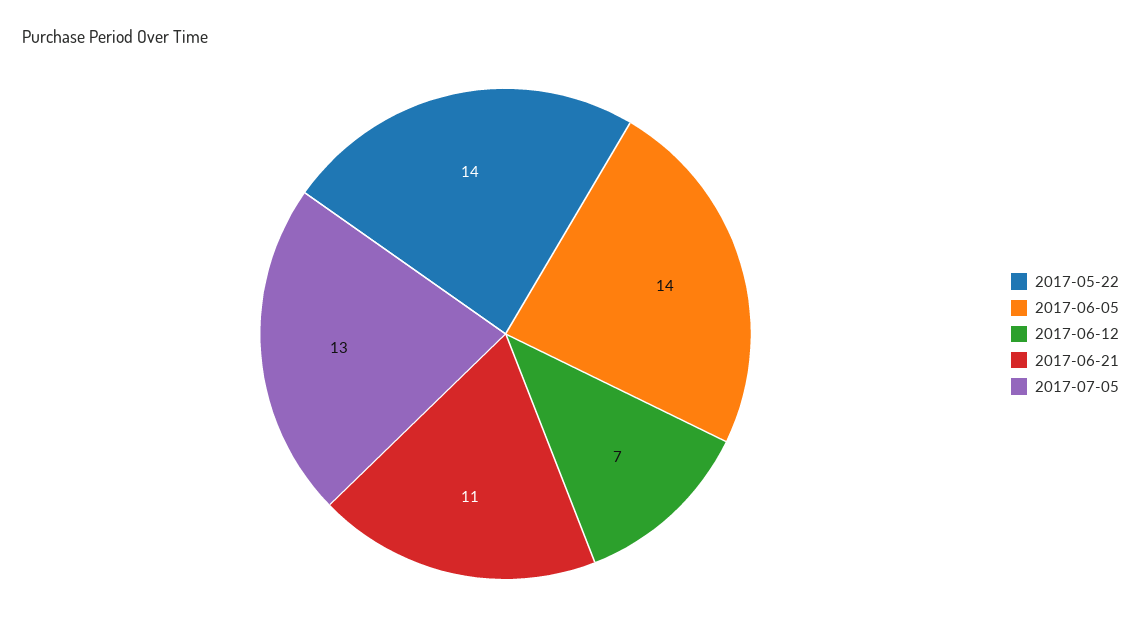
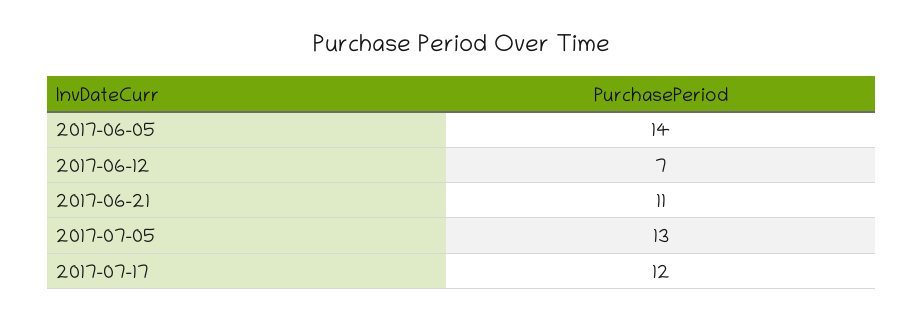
2017-05-22: 14 -> none
2017-07-17: none -> 12

